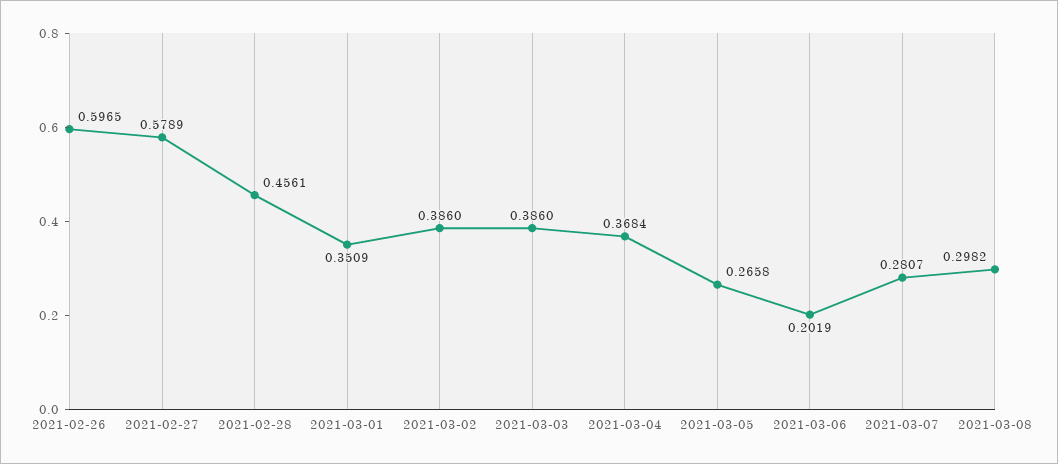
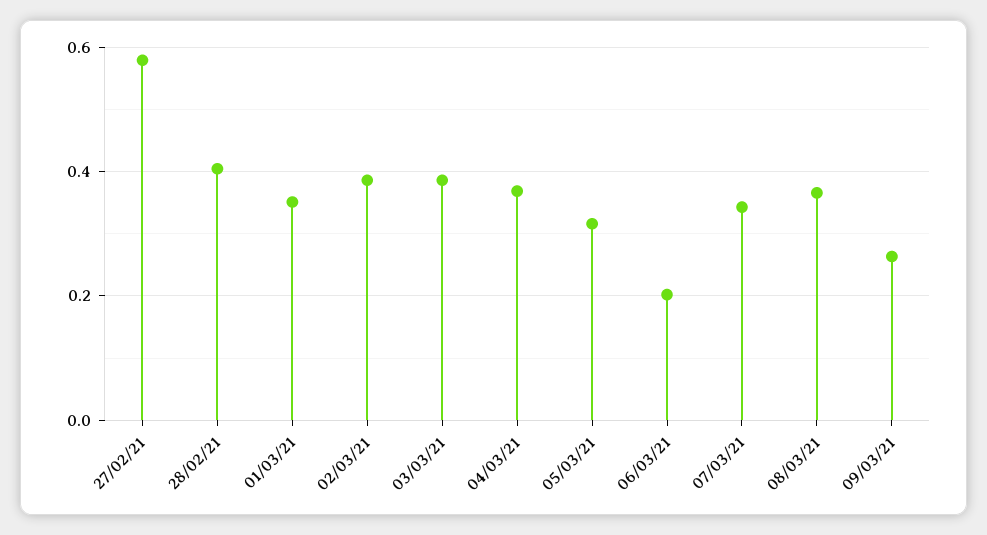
2021-02-26: 0.5965 -> none
2021-02-28: 0.4561 -> 0.4
2021-03-05: 0.2658 -> 0.32
2021-03-07: 0.2807 -> 0.34
2021-03-08: 0.2982 -> 0.36
09/03/21: none -> 0.26

